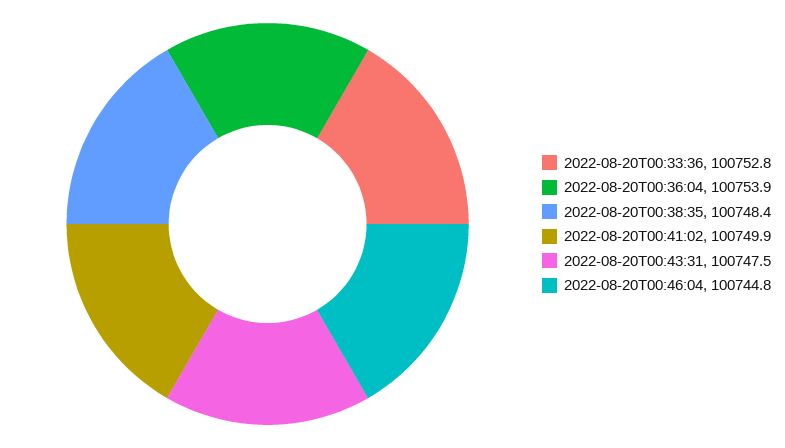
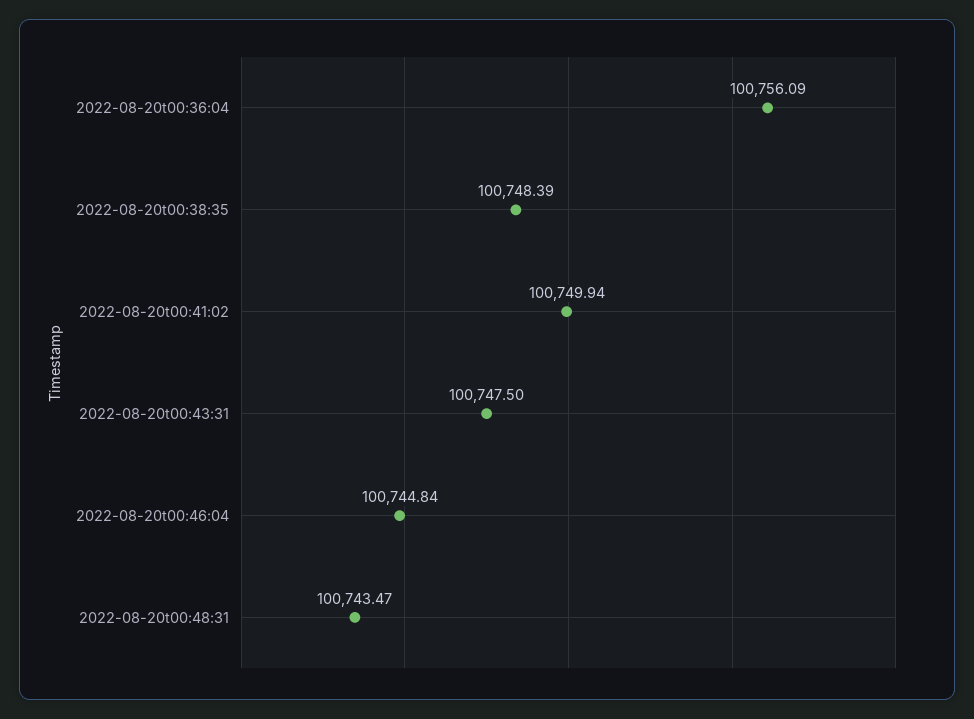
2022-08-20T00:33:36: 100752.8 -> none
2022-08-20T00:36:04: 100753.9 -> 100756.09
2022-08-20t00:48:31: none -> 100743.47

